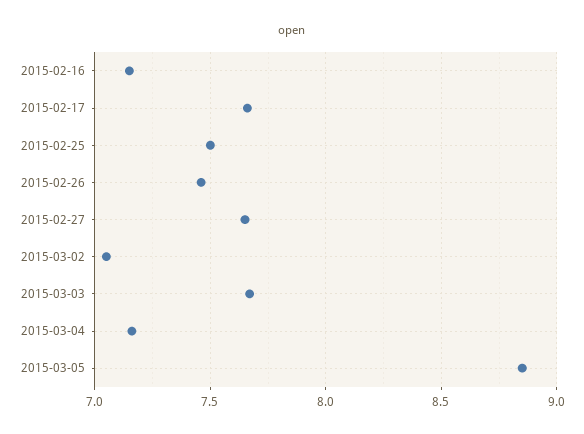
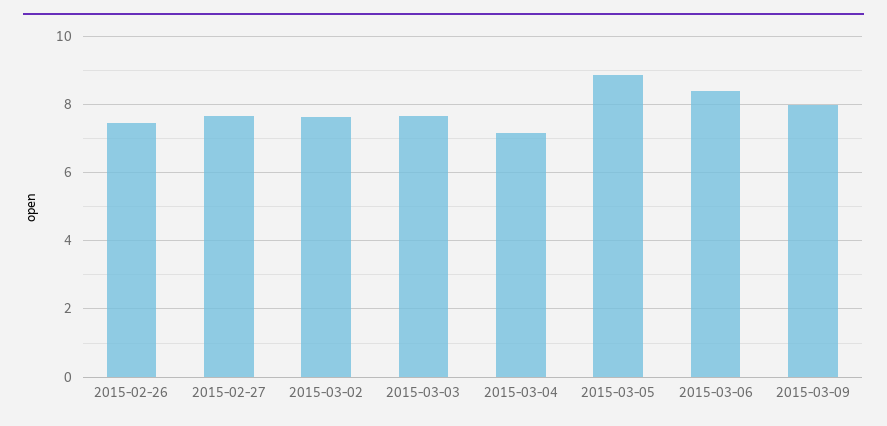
2015-02-16: 7.15 -> none
2015-02-17: 7.65 -> none
2015-02-25: 7.5 -> none
2015-03-02: 7.05 -> 7.6
2015-03-06: none -> 8.4
2015-03-09: none -> 8

